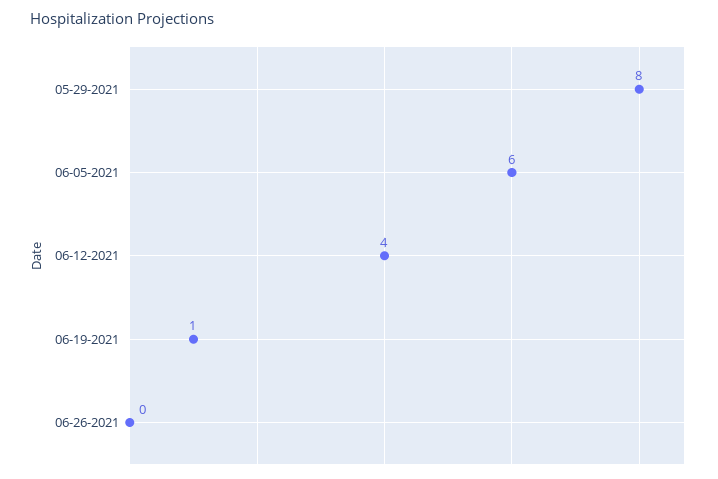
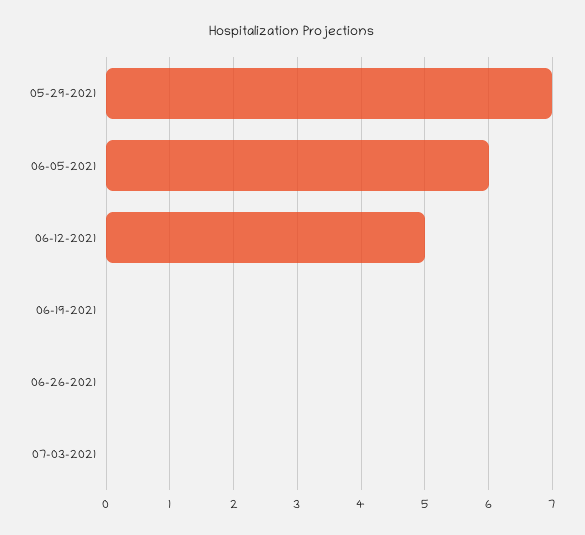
05-29-2021: 8 -> 7
06-12-2021: 4 -> 5
06-19-2021: 1 -> 0
07-03-2021: none -> 0

